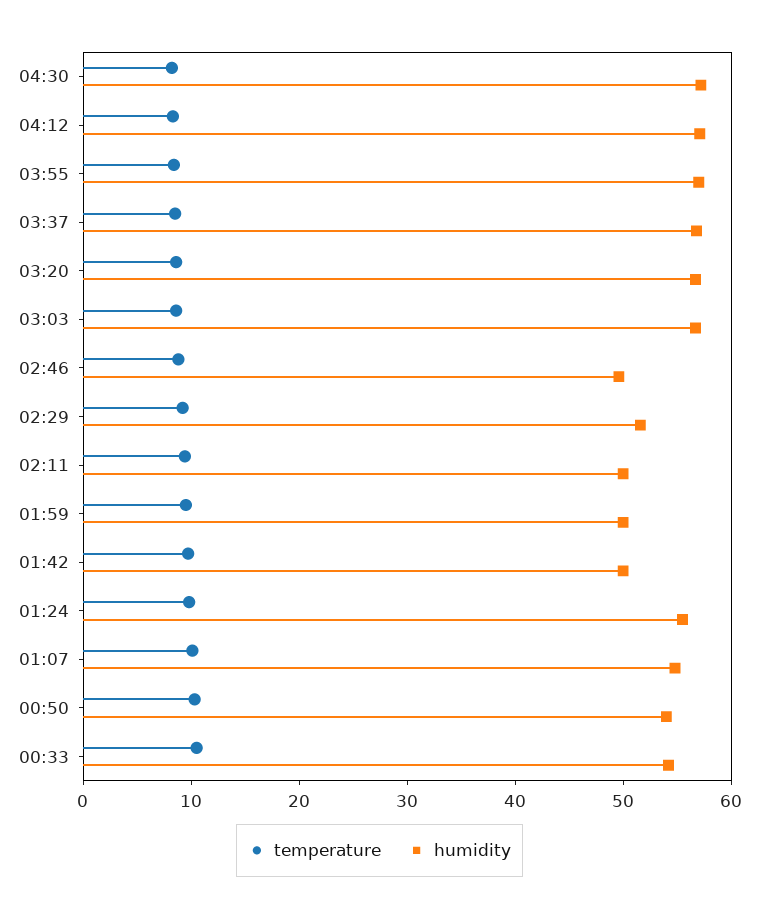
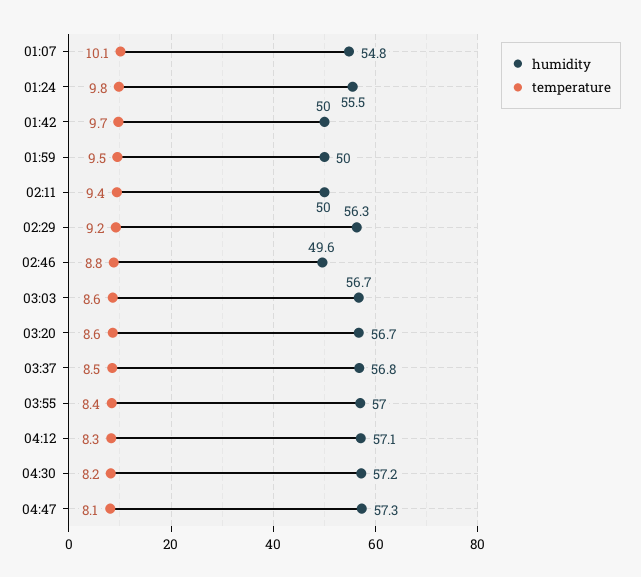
humidity, 02:29: 52 -> 56.3
temperature, 00:50: 10 -> none
humidity, 00:50: 54 -> none
temperature, 00:33: 10 -> none
humidity, 00:33: 54 -> none
humidity, 04:47: none -> 57.3
temperature, 04:47: none -> 8.1

